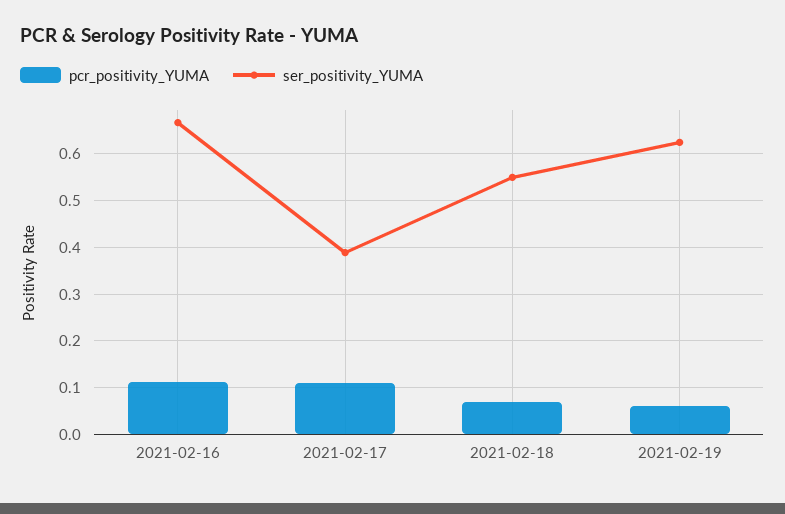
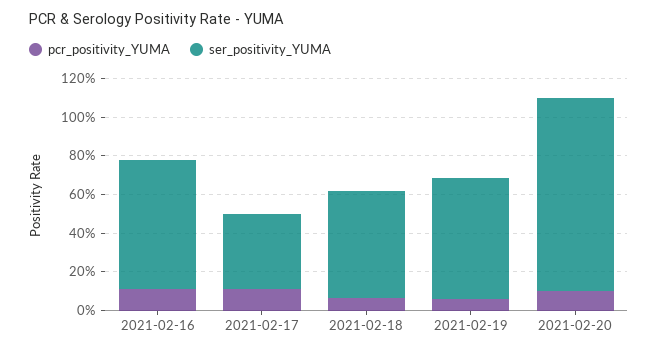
pcr_positivity_YUMA, 2021-02-20: none -> 0.1
ser_positivity_YUMA, 2021-02-20: none -> 1

